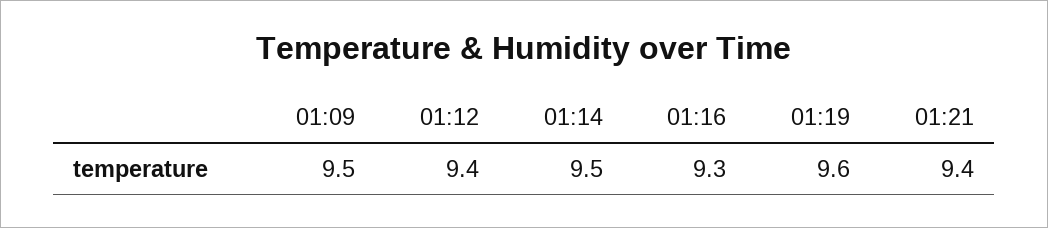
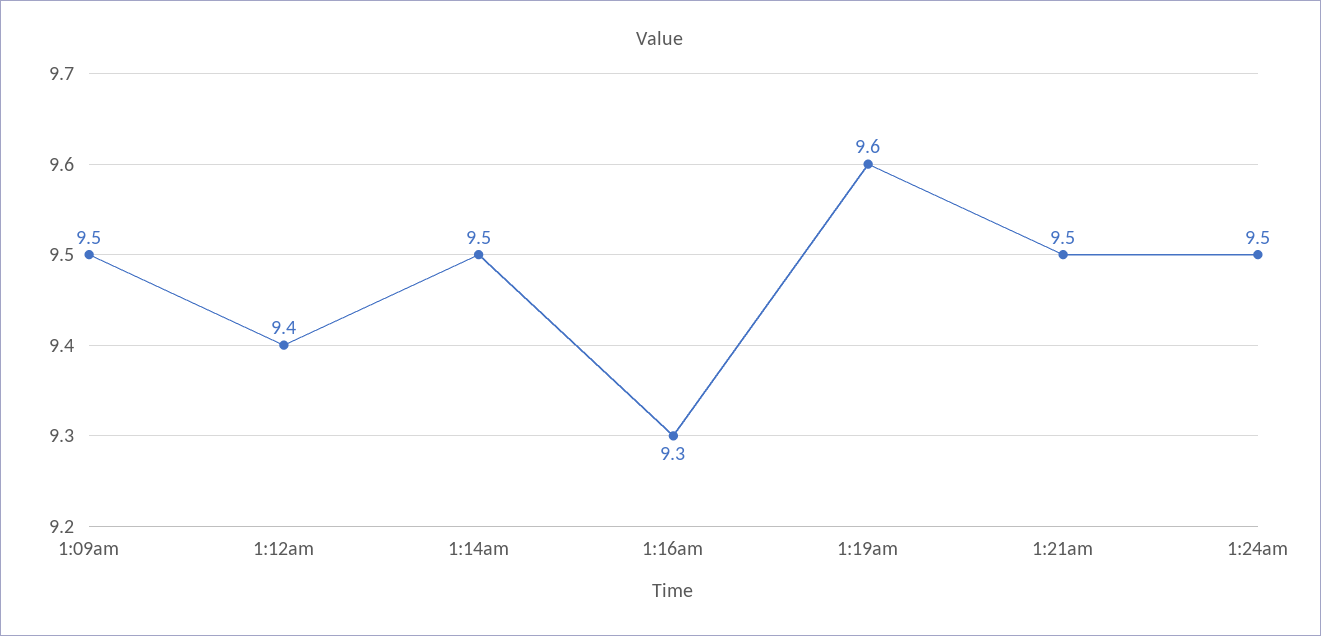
01:21: 9.4 -> 9.5
1:24am: none -> 9.5

